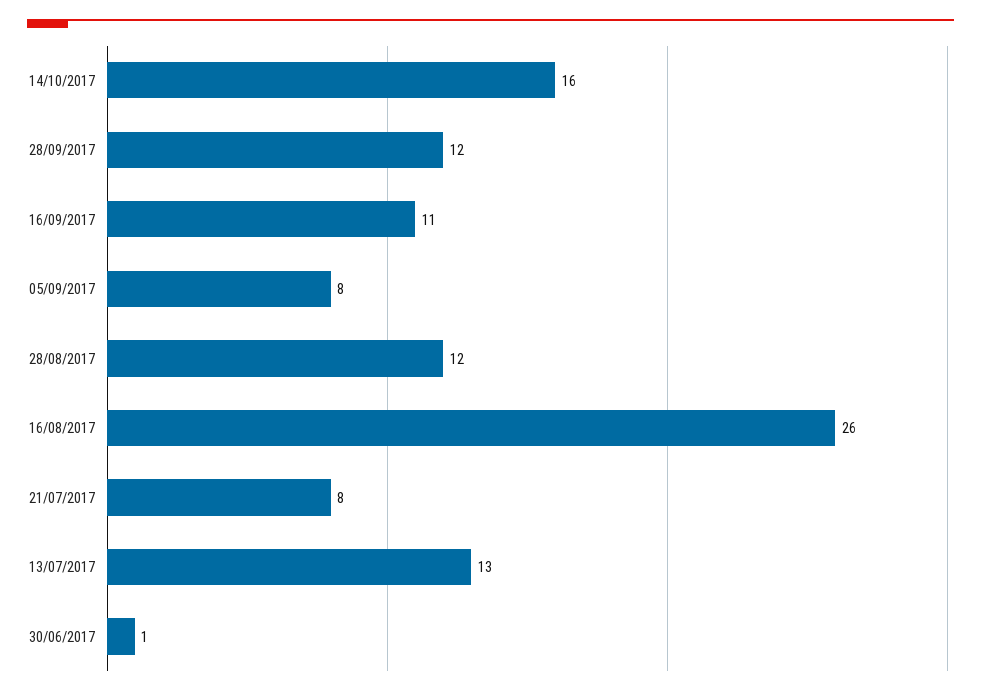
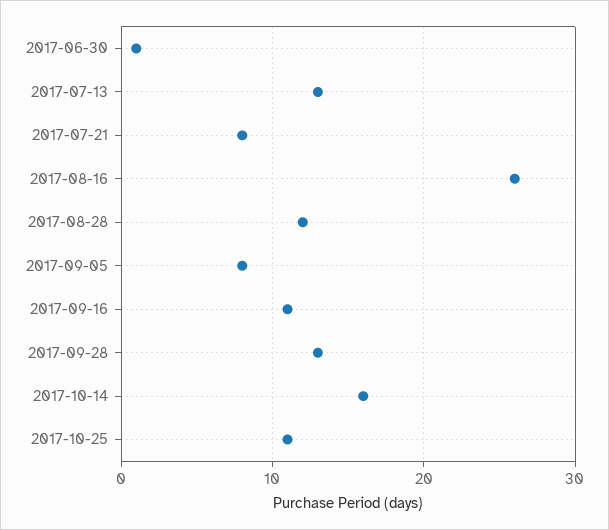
28/09/2017: 12 -> 13
2017-10-25: none -> 11

